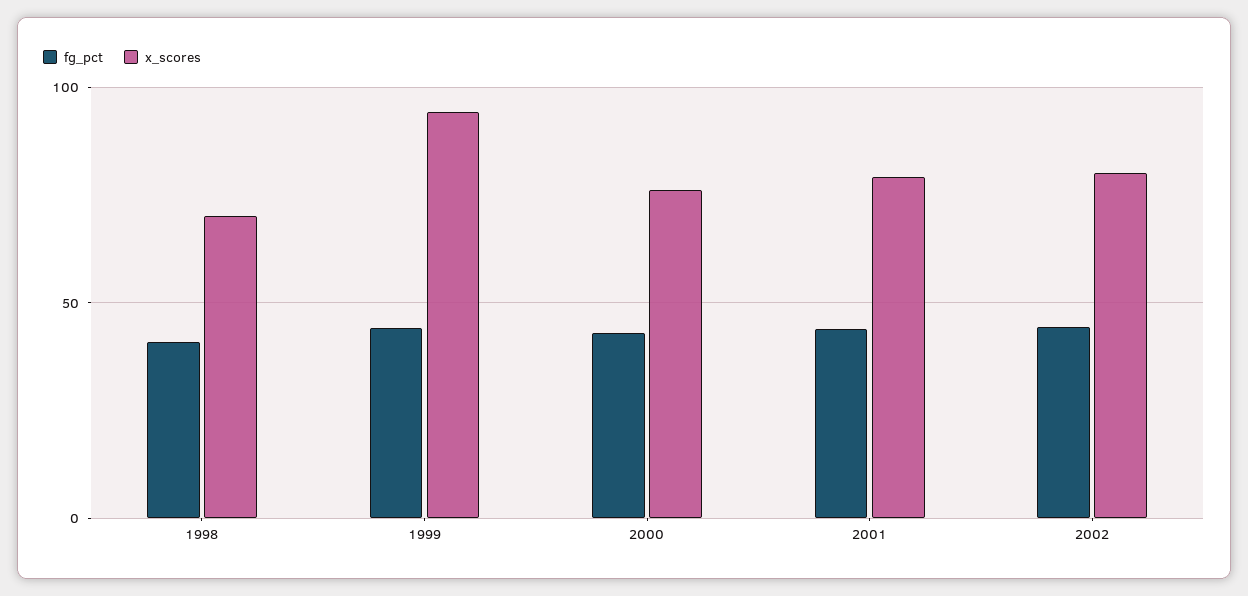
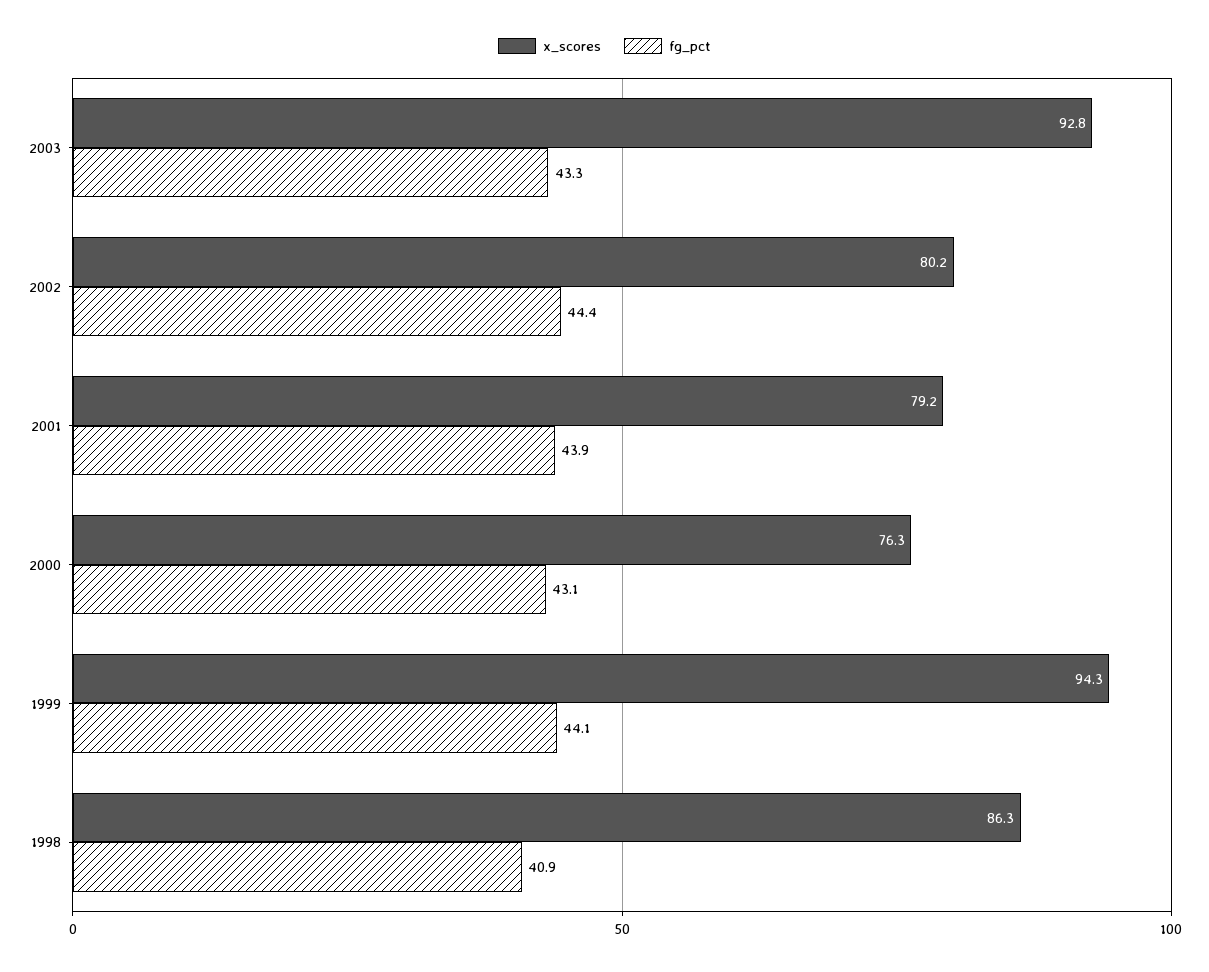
x_scores, 1998: 70 -> 86.3
x_scores, 2003: none -> 92.8
fg_pct, 2003: none -> 43.3

